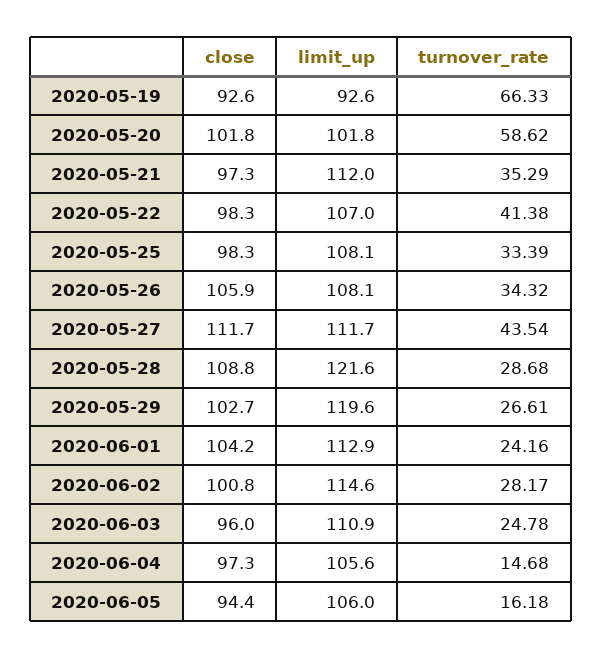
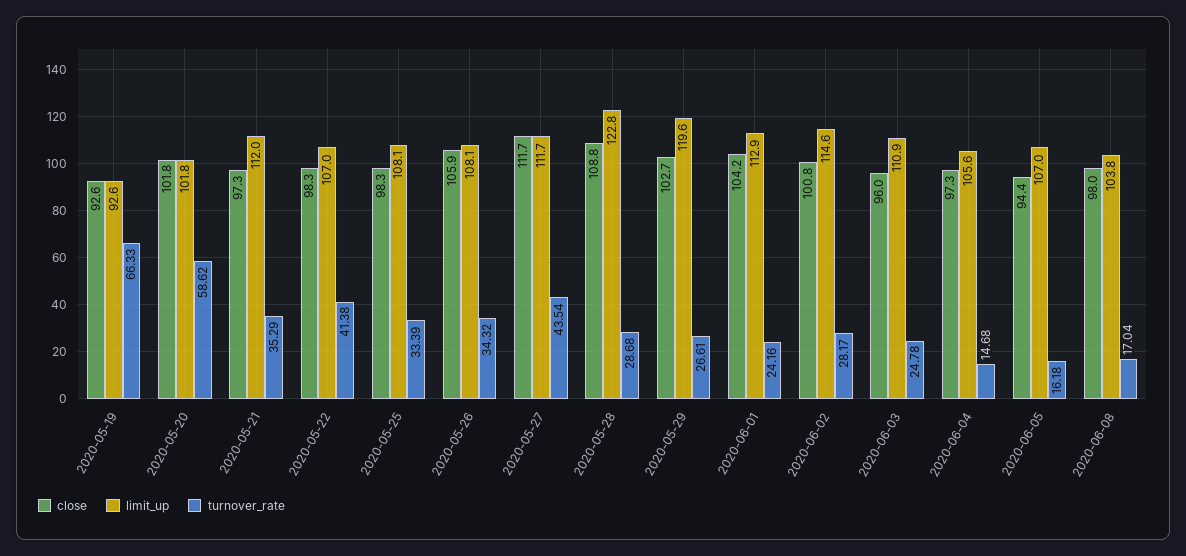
limit_up, 2020-05-28: 121.6 -> 122.8
limit_up, 2020-06-05: 106 -> 107
close, 2020-06-08: none -> 98
limit_up, 2020-06-08: none -> 103.8
turnover_rate, 2020-06-08: none -> 17.04

